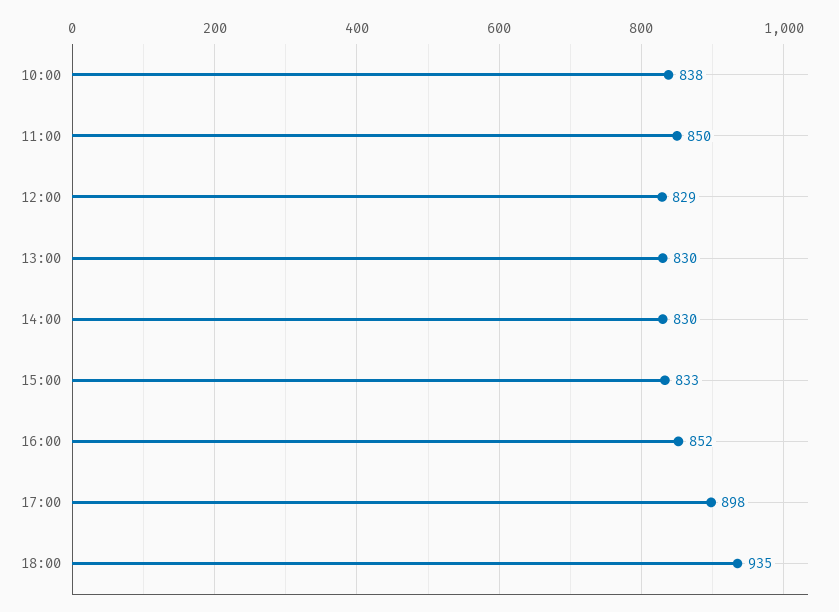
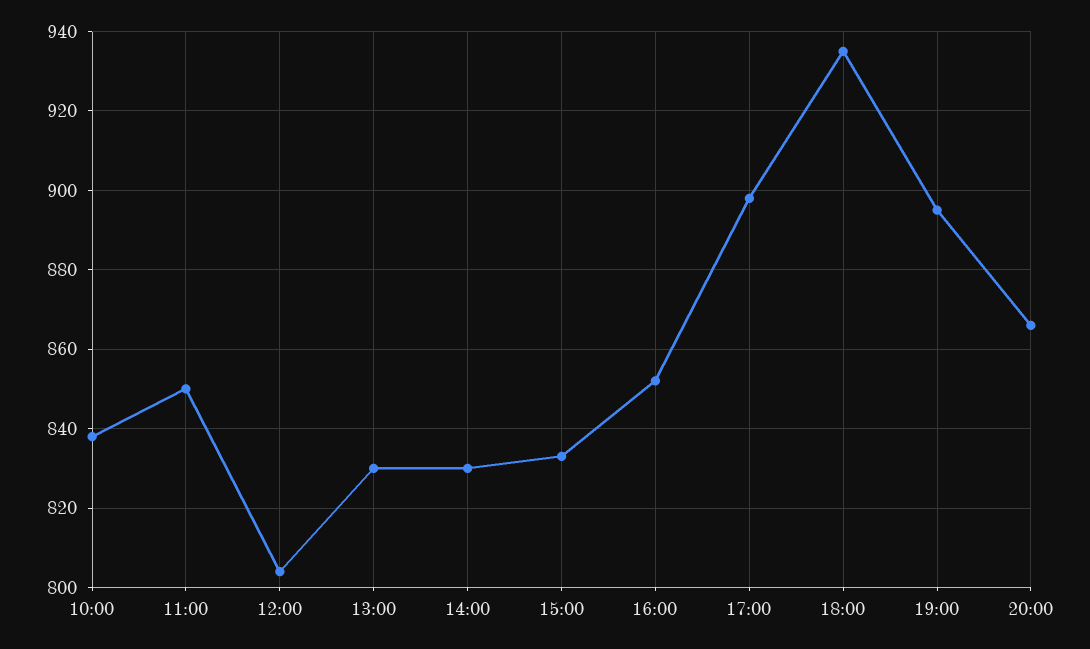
12:00: 829 -> 805
19:00: none -> 895
20:00: none -> 865

